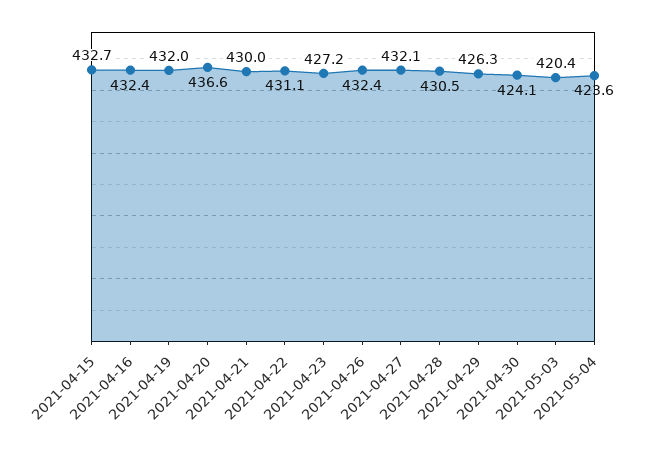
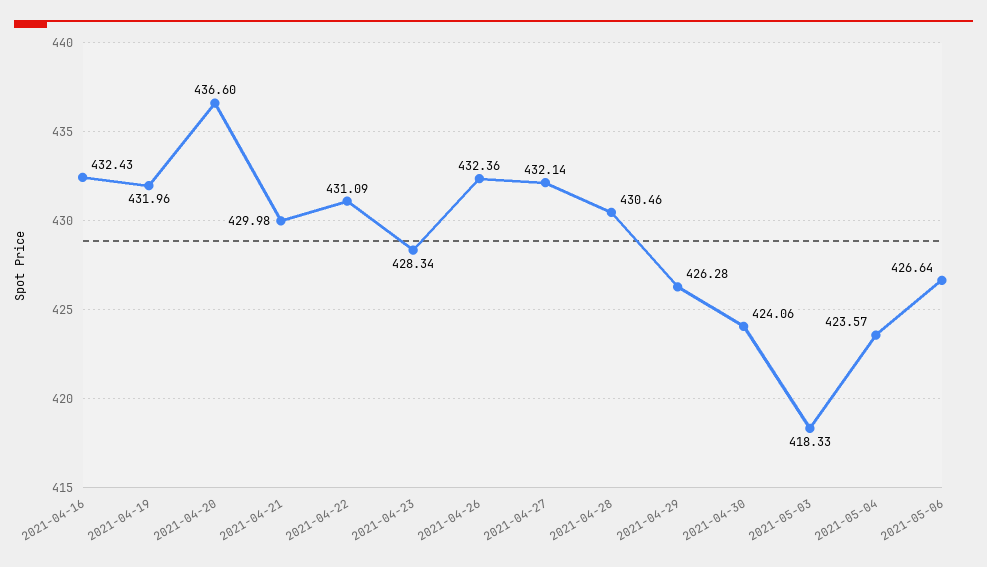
2021-04-15: 432.7 -> none
2021-04-23: 427.2 -> 428.34
2021-05-03: 420.4 -> 418.33
2021-05-06: none -> 426.64

